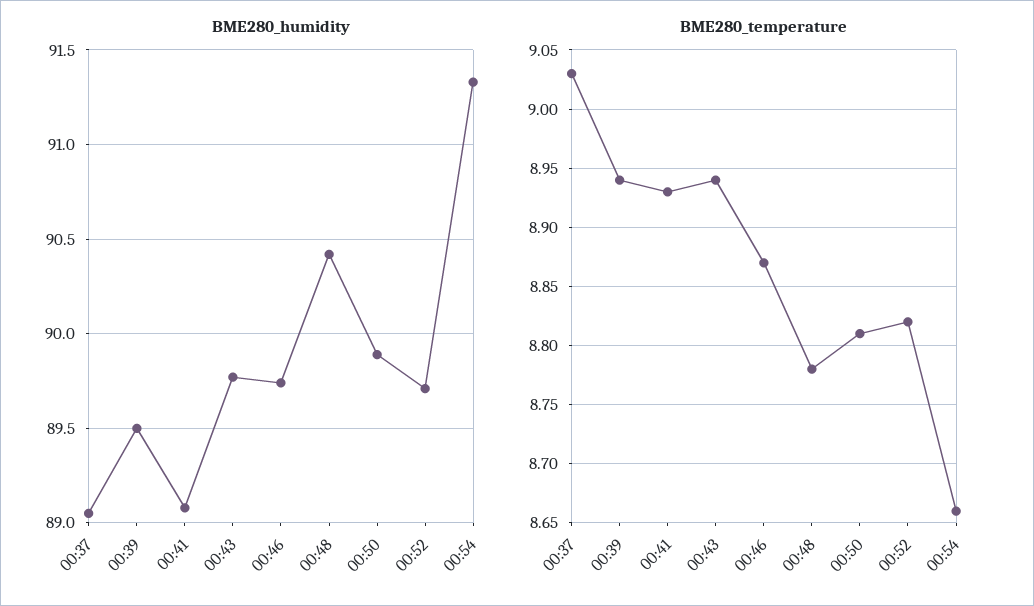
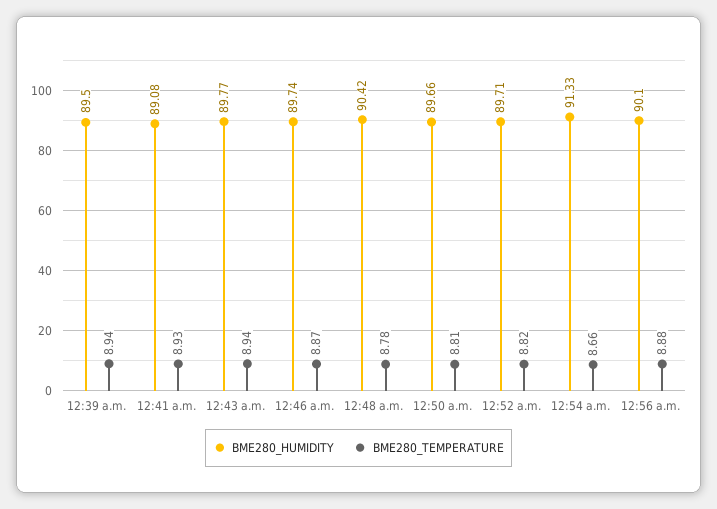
BME280_humidity, 00:37: 89.05 -> none
BME280_humidity, 00:50: 89.9 -> 89.66
BME280_temperature, 00:37: 9.03 -> none
BME280_humidity, 12:56 a.m.: none -> 90.1
BME280_temperature, 12:56 a.m.: none -> 8.88

